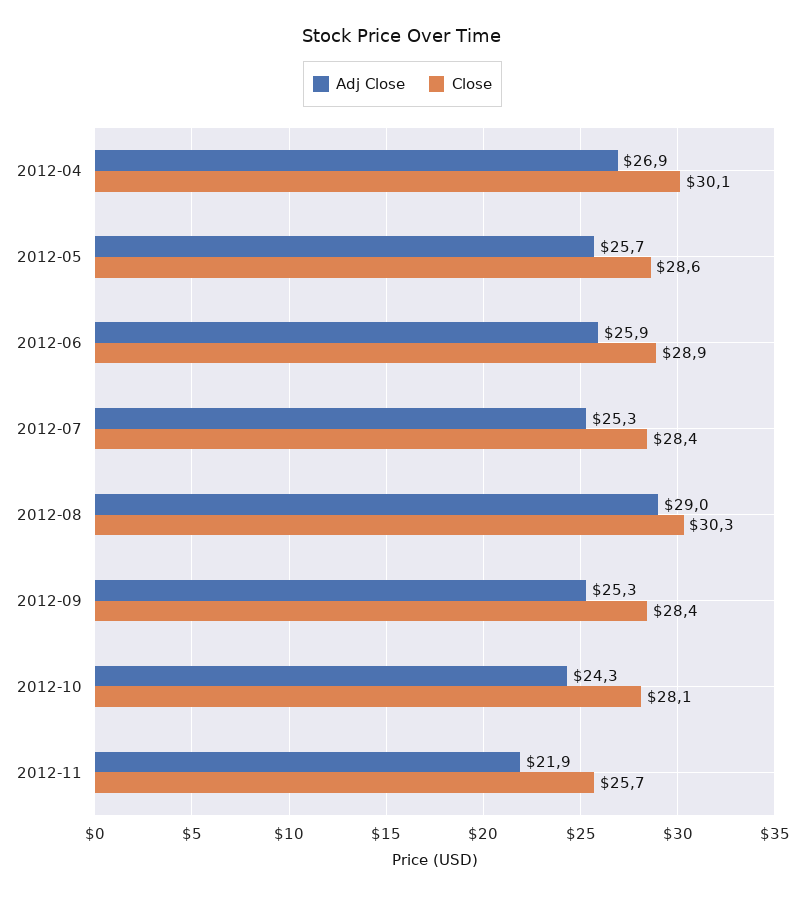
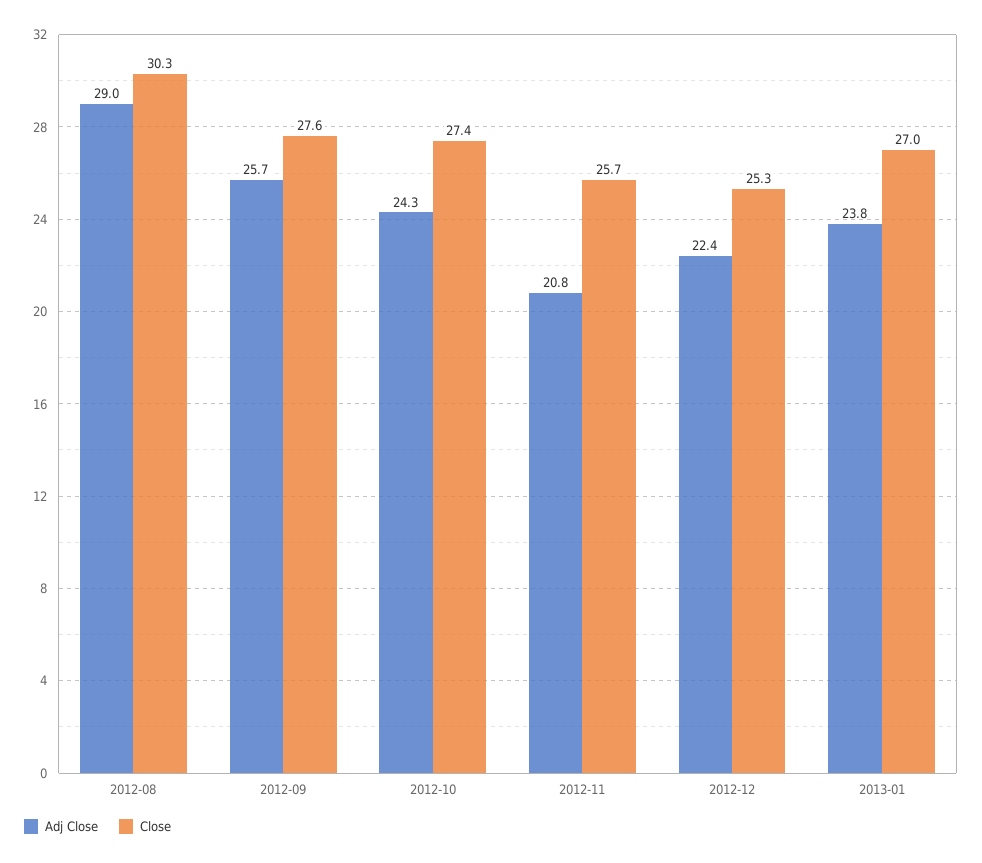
Adj Close, 2012-04: 26.9 -> none
Close, 2012-04: 30.1 -> none
Adj Close, 2012-05: 25.7 -> none
Close, 2012-05: 28.6 -> none
Adj Close, 2012-06: 25.9 -> none
Close, 2012-06: 28.9 -> none
Adj Close, 2012-07: 25.3 -> none
Close, 2012-07: 28.4 -> none
Adj Close, 2012-09: 25.3 -> 25.7
Close, 2012-09: 28.4 -> 27.6
Close, 2012-10: 28.1 -> 27.4
Adj Close, 2012-11: 21.9 -> 20.8
Adj Close, 2012-12: none -> 22.4
Close, 2012-12: none -> 25.3
Adj Close, 2013-01: none -> 23.8
Close, 2013-01: none -> 27

